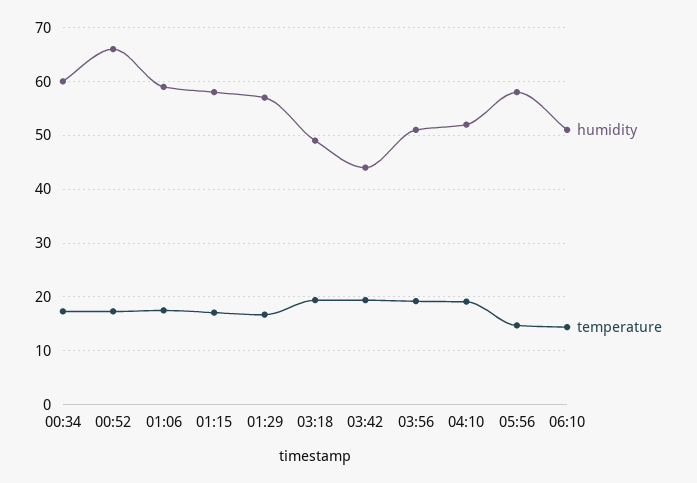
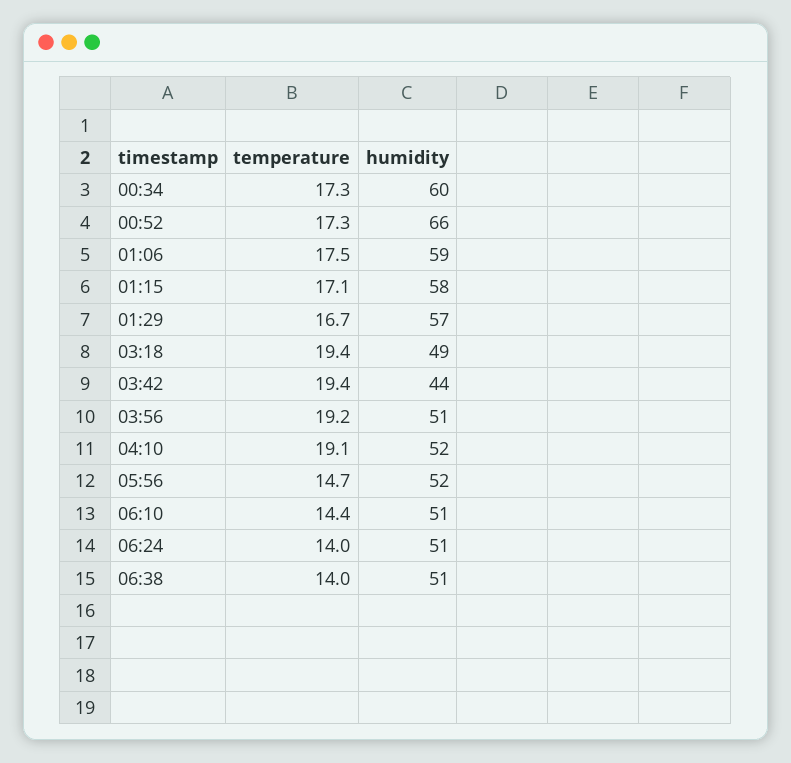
humidity, 05:56: 58 -> 52
temperature, 06:24: none -> 14
humidity, 06:24: none -> 51
temperature, 06:38: none -> 14
humidity, 06:38: none -> 51

